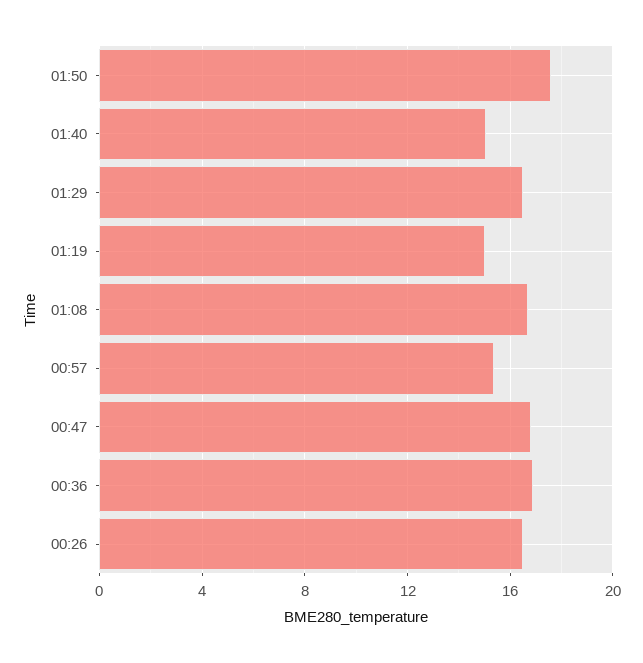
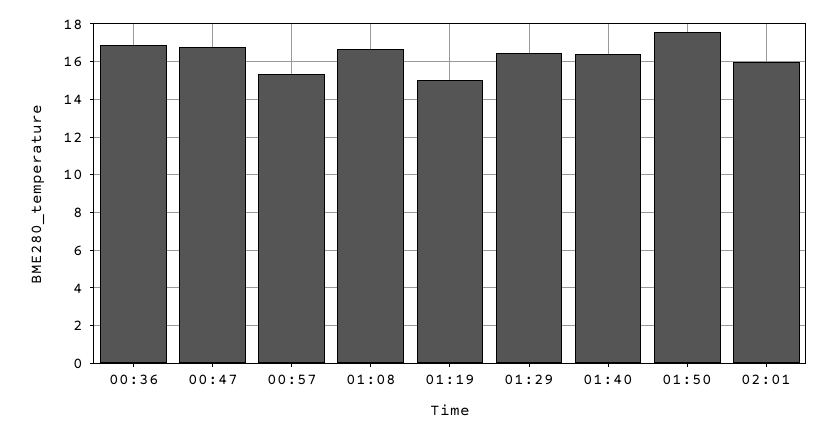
01:40: 15 -> 16.5
00:26: 16.5 -> none
02:01: none -> 16

